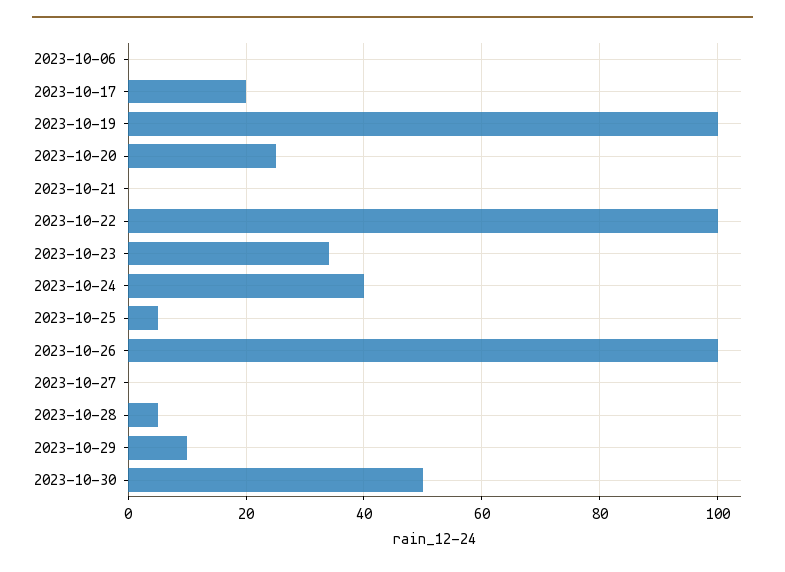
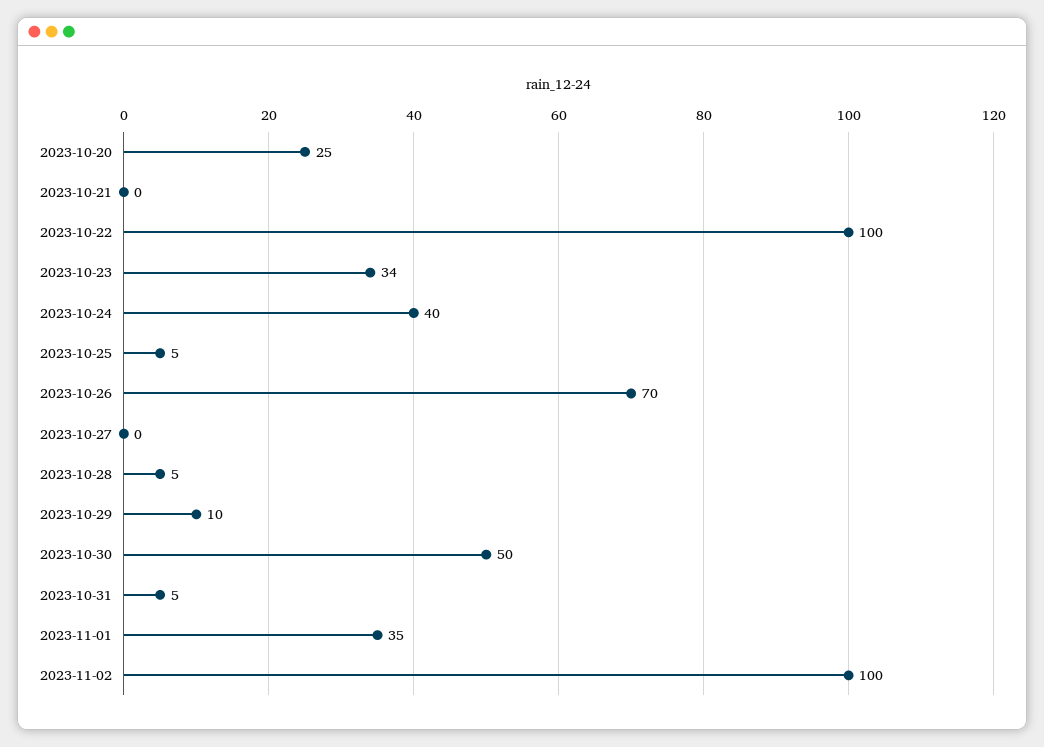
2023-10-06: 0 -> none
2023-10-17: 20 -> none
2023-10-19: 100 -> none
2023-10-26: 100 -> 70
2023-10-31: none -> 5
2023-11-01: none -> 35
2023-11-02: none -> 100

